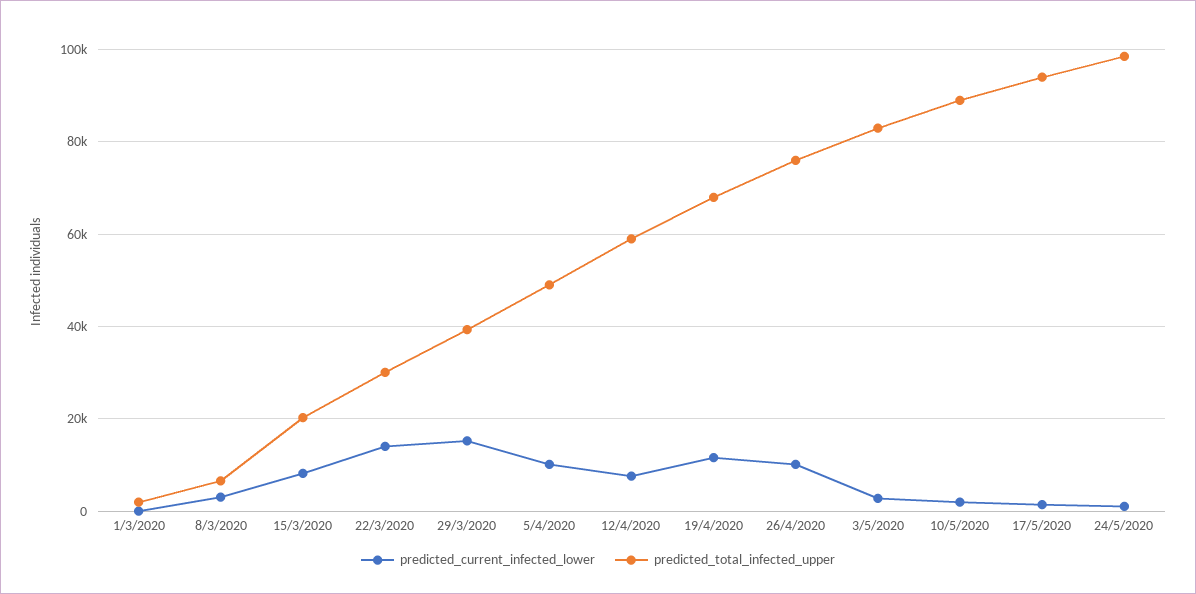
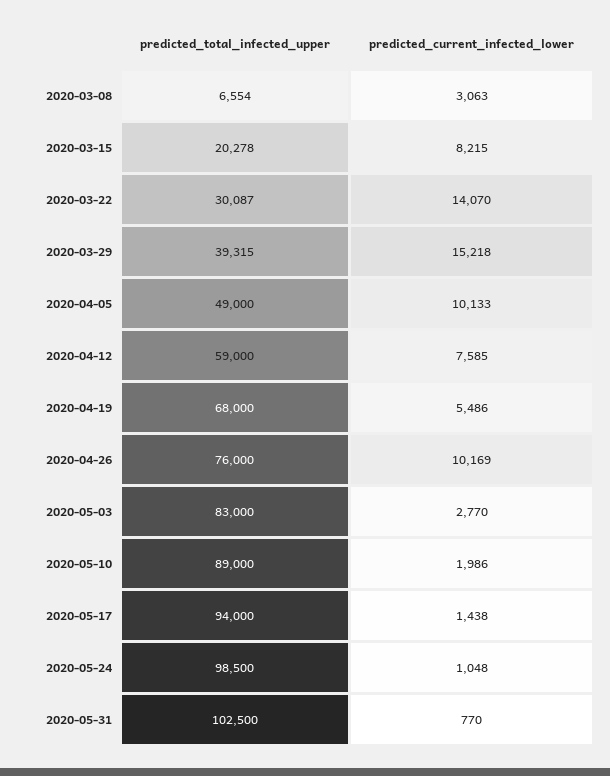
predicted_current_infected_lower, 1/3/2020: 0 -> none
predicted_total_infected_upper, 1/3/2020: 2000 -> none
predicted_current_infected_lower, 19/4/2020: 12000 -> 5486
predicted_total_infected_upper, 2020-05-31: none -> 102500
predicted_current_infected_lower, 2020-05-31: none -> 770

